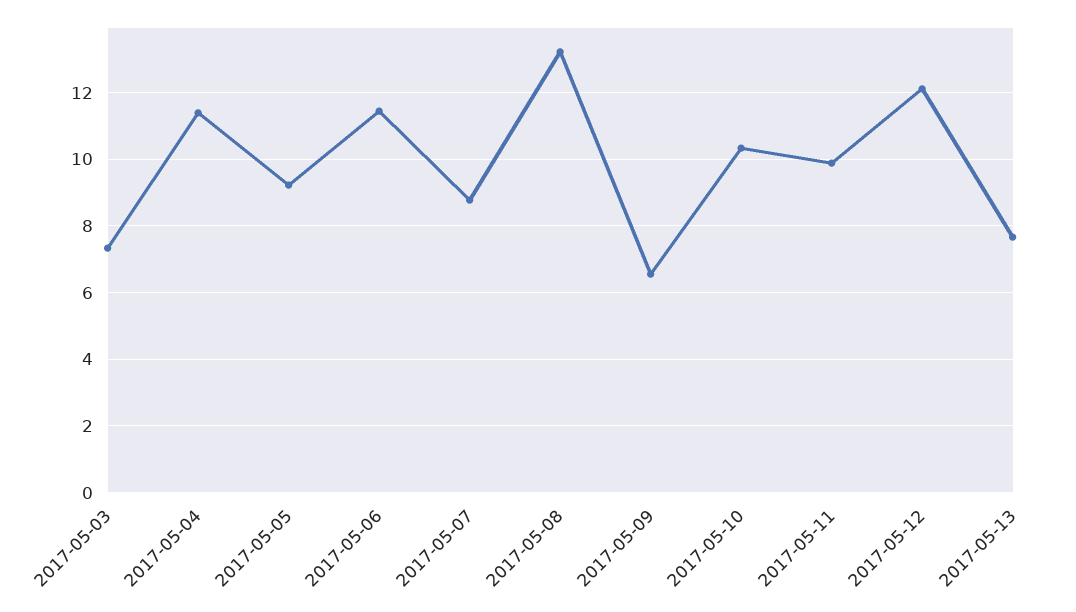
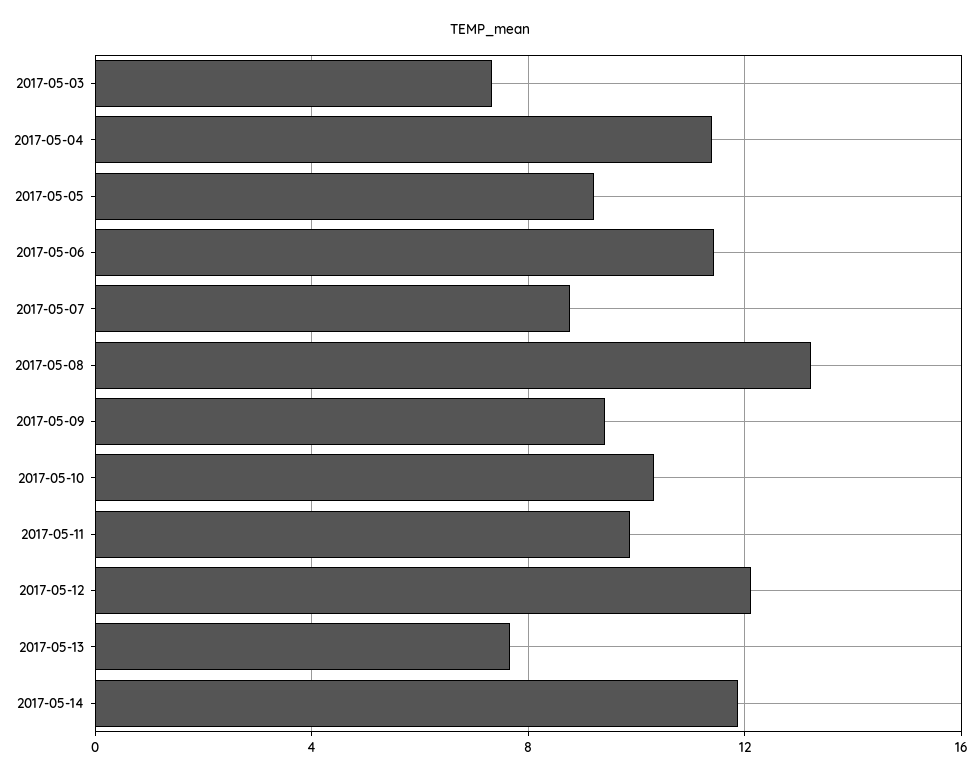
2017-05-09: 6.6 -> 9.5
2017-05-14: none -> 12

